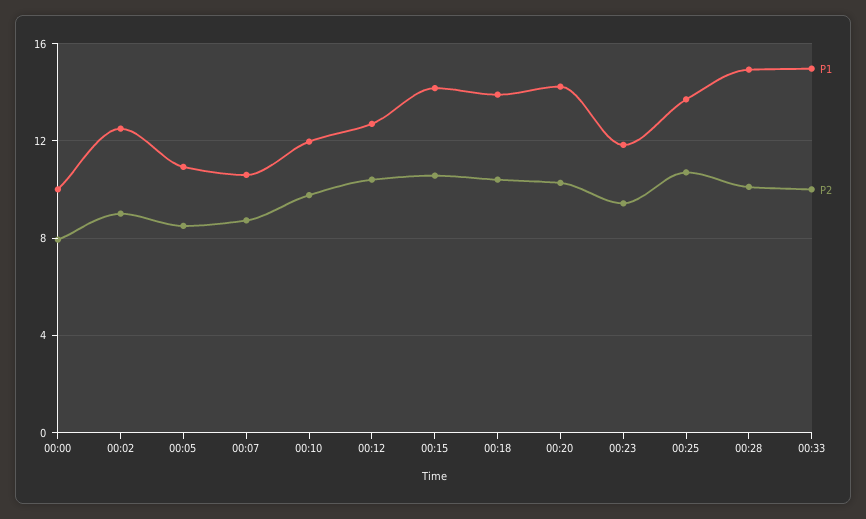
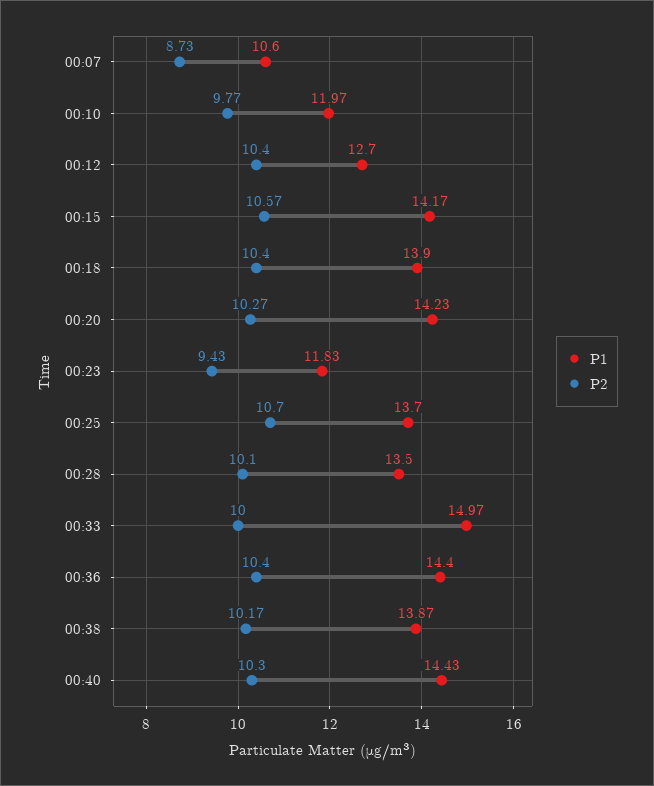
P1, 00:00: 10 -> none
P2, 00:00: 8 -> none
P1, 00:02: 12.5 -> none
P2, 00:02: 9 -> none
P1, 00:05: 11 -> none
P2, 00:05: 8.5 -> none
P1, 00:28: 15 -> 13.5
P1, 00:36: none -> 14.4
P2, 00:36: none -> 10.4
P1, 00:38: none -> 13.87
P2, 00:38: none -> 10.17
P1, 00:40: none -> 14.43
P2, 00:40: none -> 10.3

